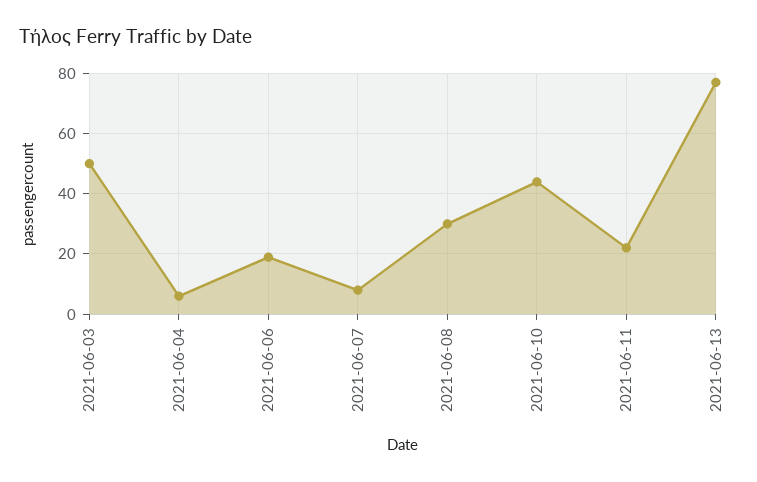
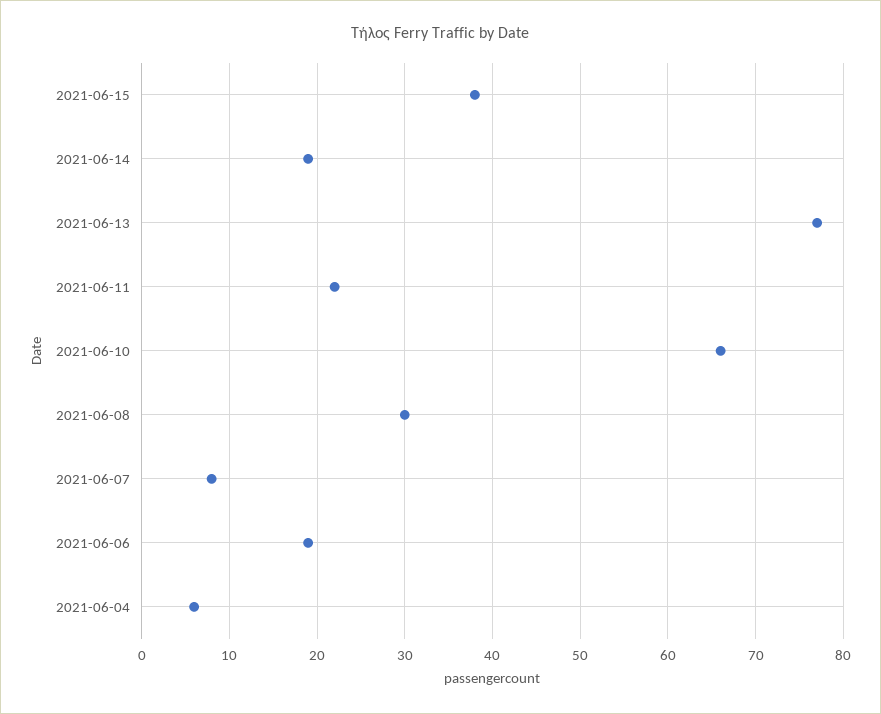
2021-06-03: 50 -> none
2021-06-10: 45 -> 66
2021-06-15: none -> 38
2021-06-14: none -> 19

